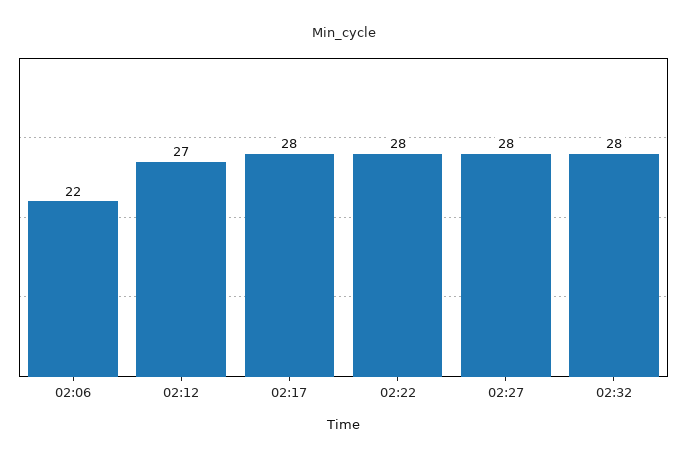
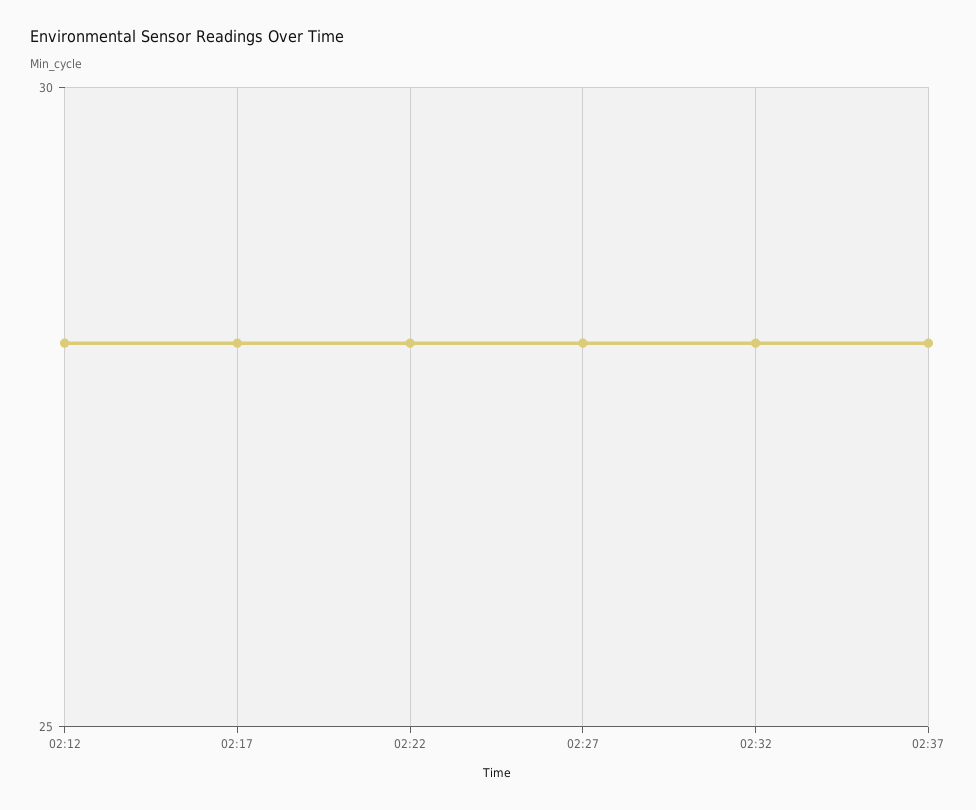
02:06: 22 -> none
02:12: 27 -> 28
02:37: none -> 28

